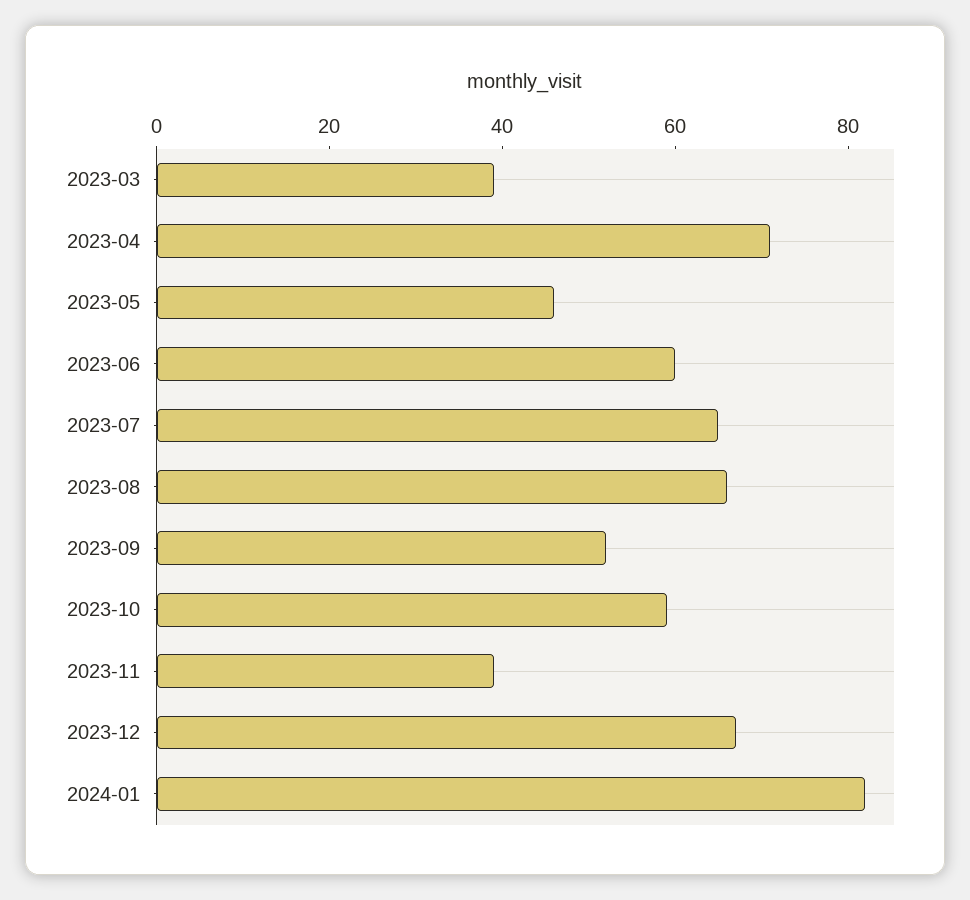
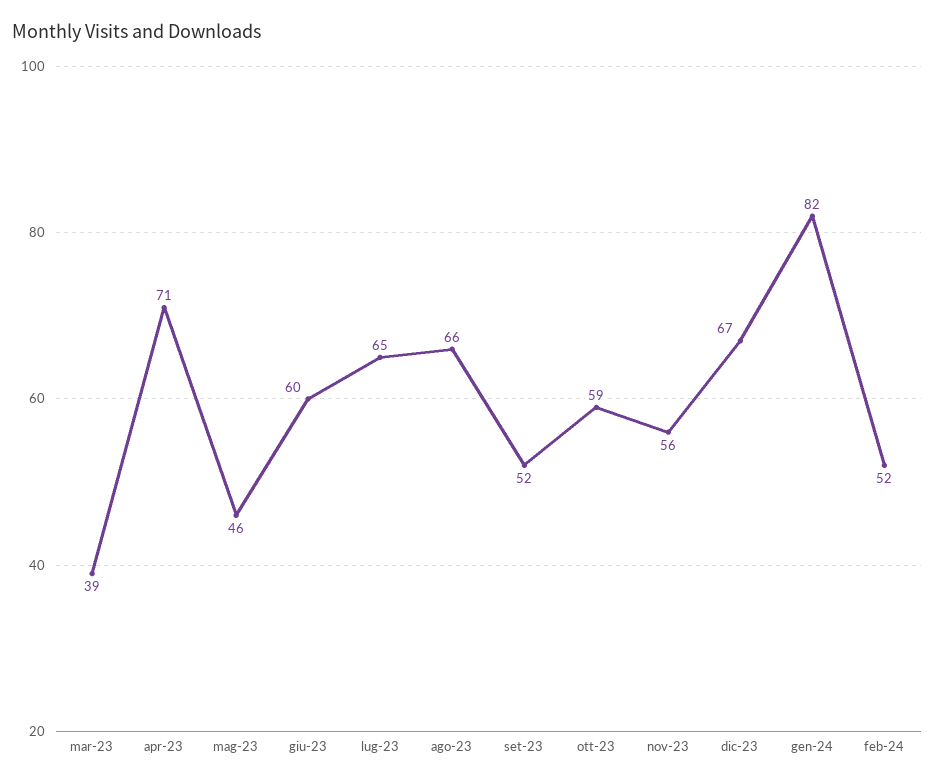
2023-11: 40 -> 56
feb-24: none -> 52

